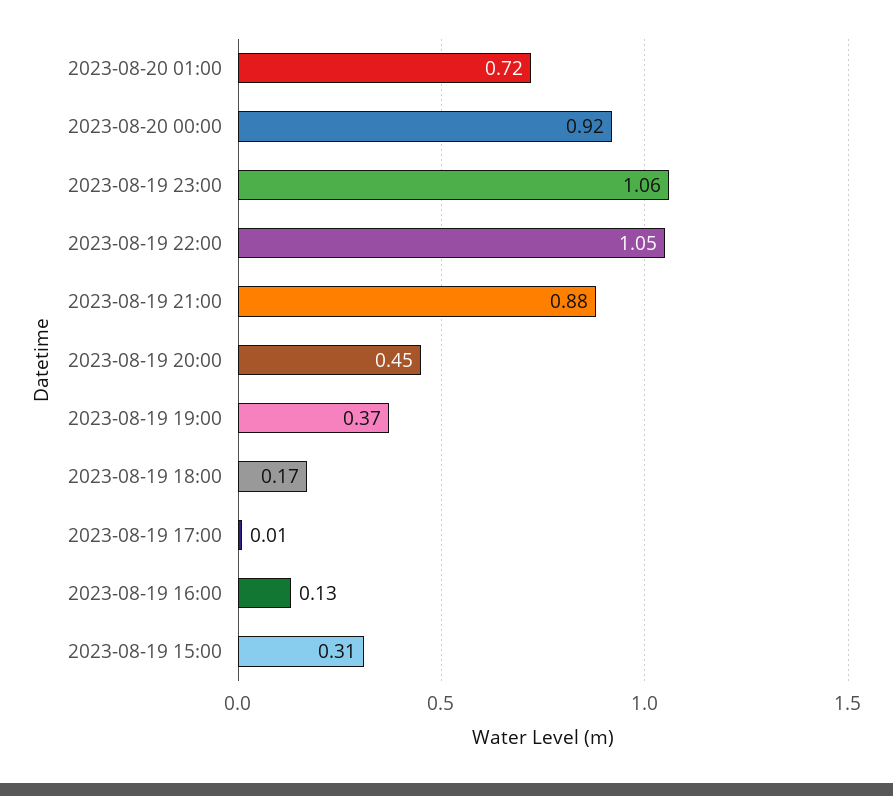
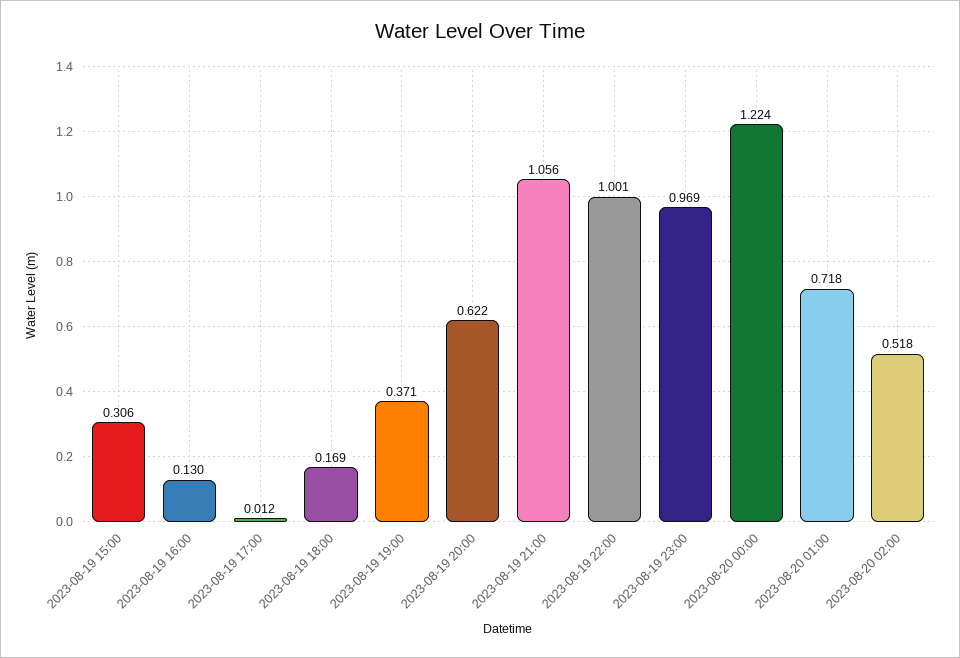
2023-08-20 00:00: 0.92 -> 1.224
2023-08-19 23:00: 1.06 -> 0.969
2023-08-19 22:00: 1.05 -> 1.001
2023-08-19 21:00: 0.88 -> 1.056
2023-08-19 20:00: 0.45 -> 0.622
2023-08-20 02:00: none -> 0.518

